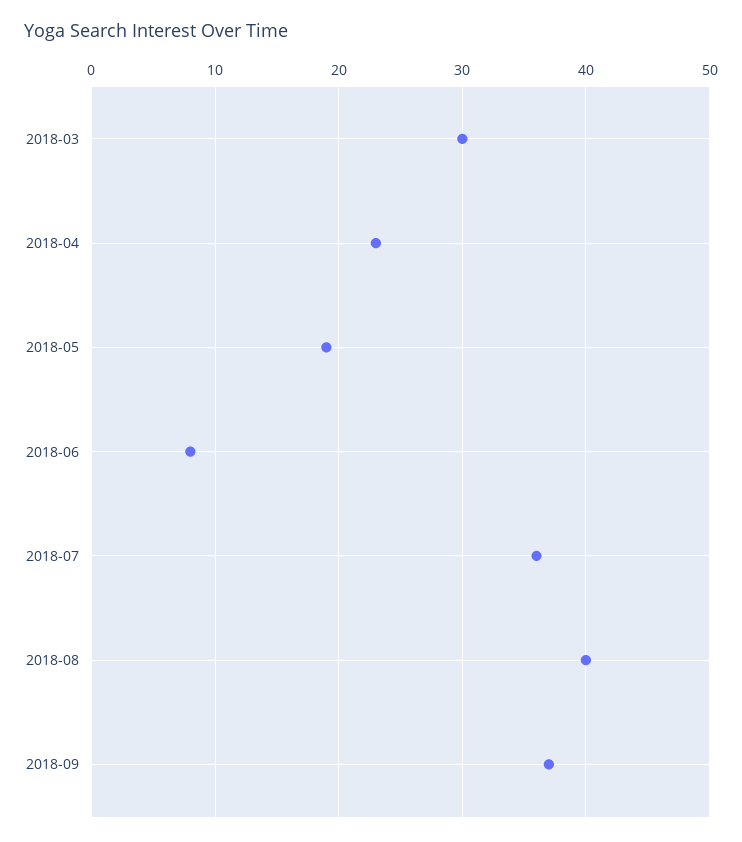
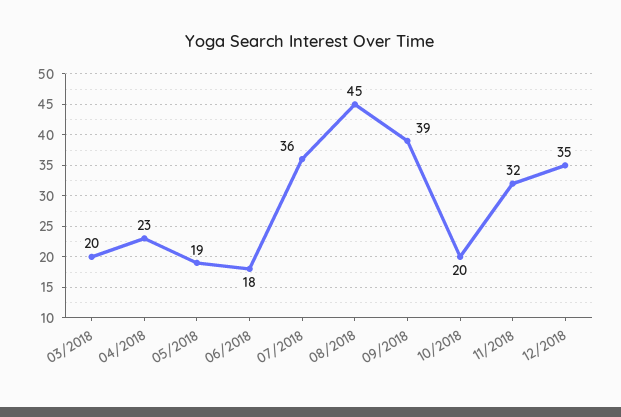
2018-03: 30 -> 20
2018-06: 8 -> 18
2018-08: 40 -> 45
2018-09: 37 -> 39
10/2018: none -> 20
11/2018: none -> 32
12/2018: none -> 35

